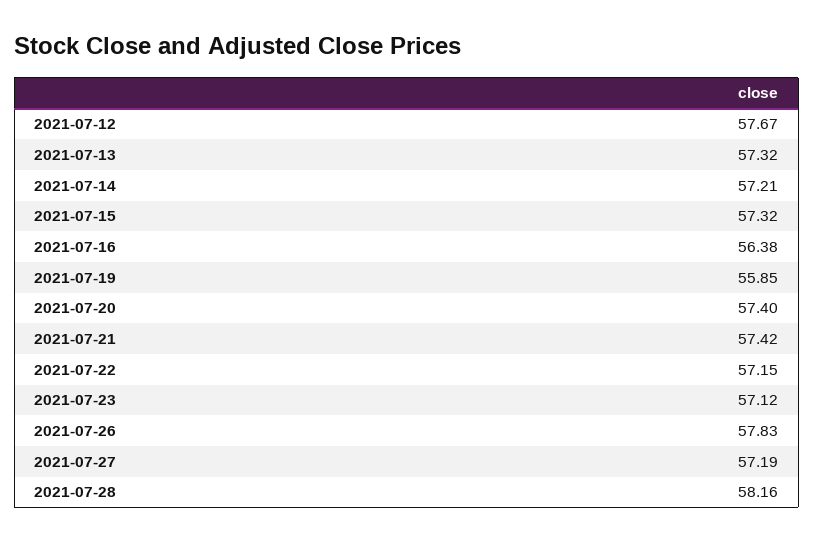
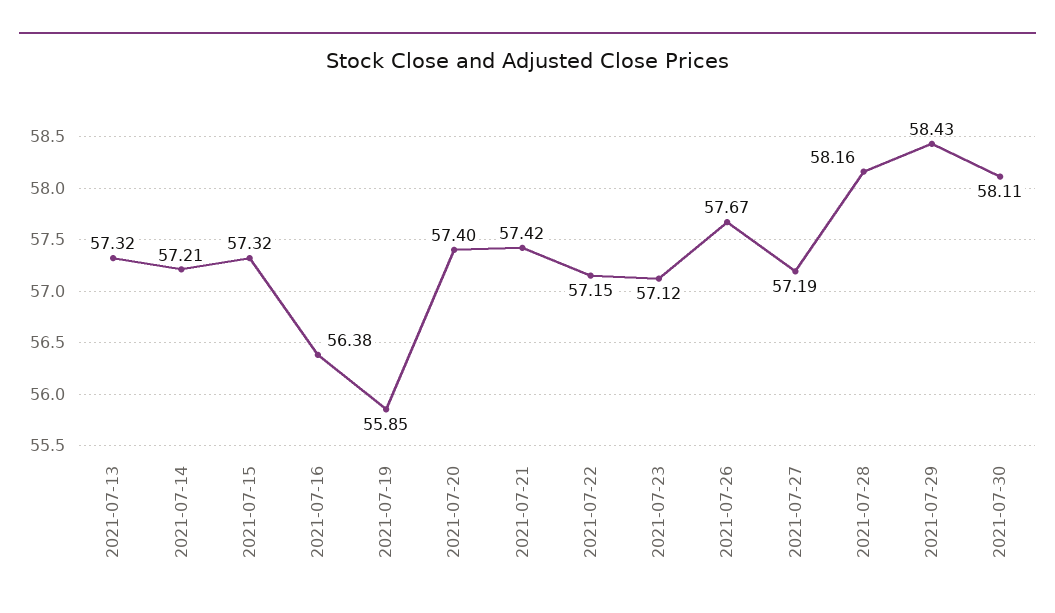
2021-07-12: 57.67 -> none
2021-07-26: 57.83 -> 57.67
2021-07-29: none -> 58.43
2021-07-30: none -> 58.11

